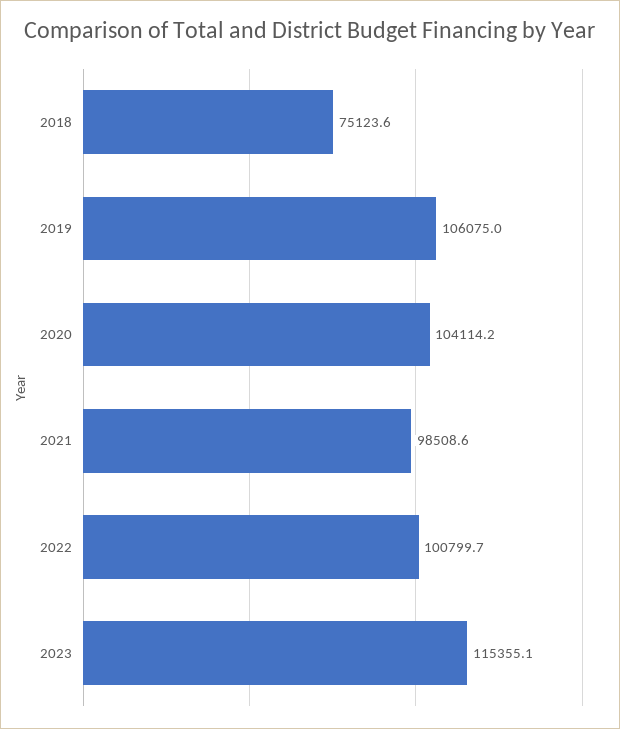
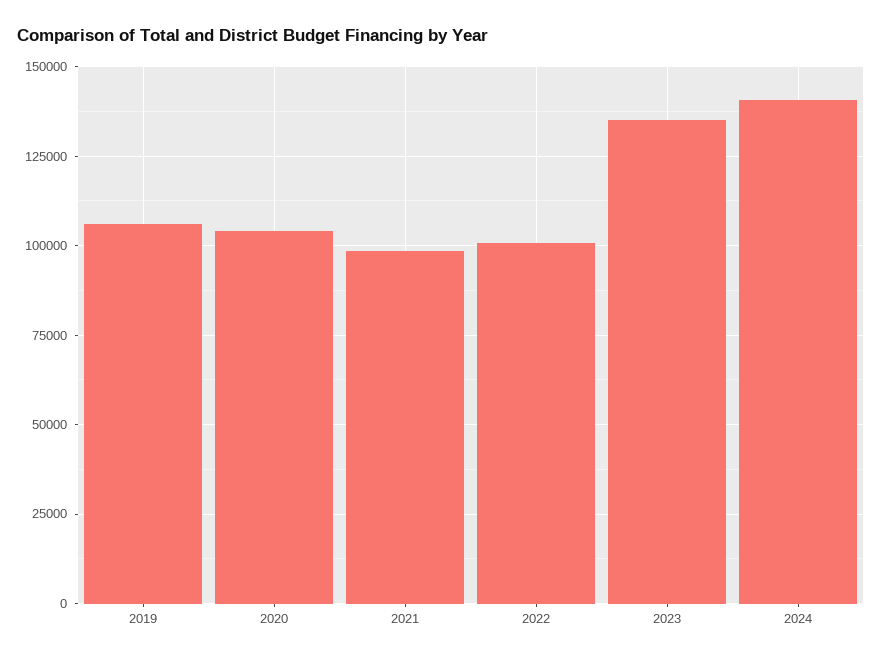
2018: 75123.6 -> none
2023: 115355.1 -> 135000
2024: none -> 140000

